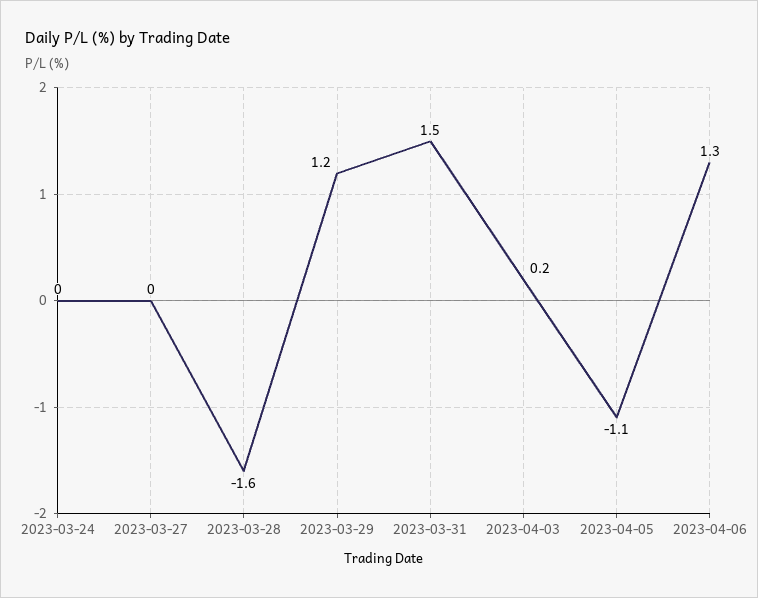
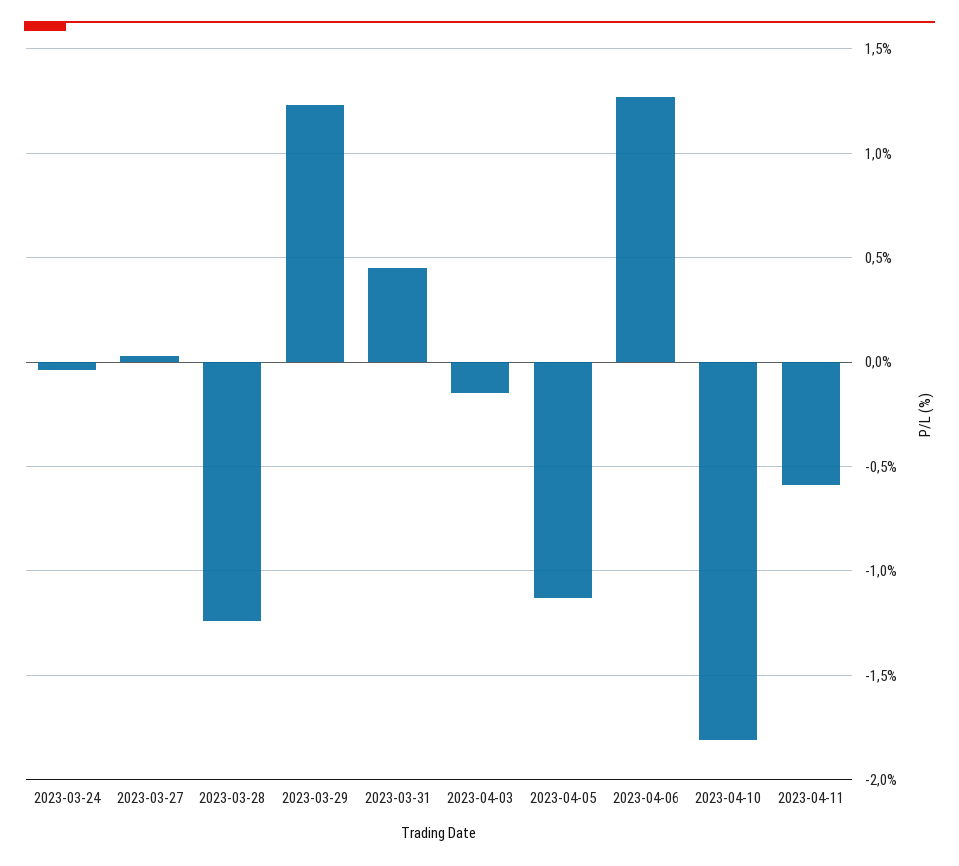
2023-03-28: -1.6 -> -1.25
2023-03-31: 1.5 -> 0.45
2023-04-03: 0.2 -> -0.15
2023-04-10: none -> -1.8
2023-04-11: none -> -0.6

